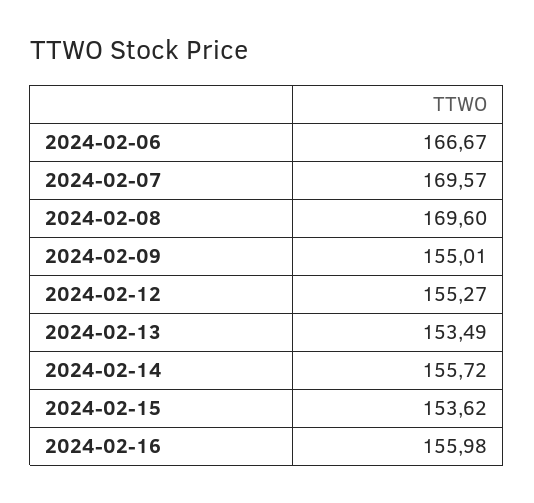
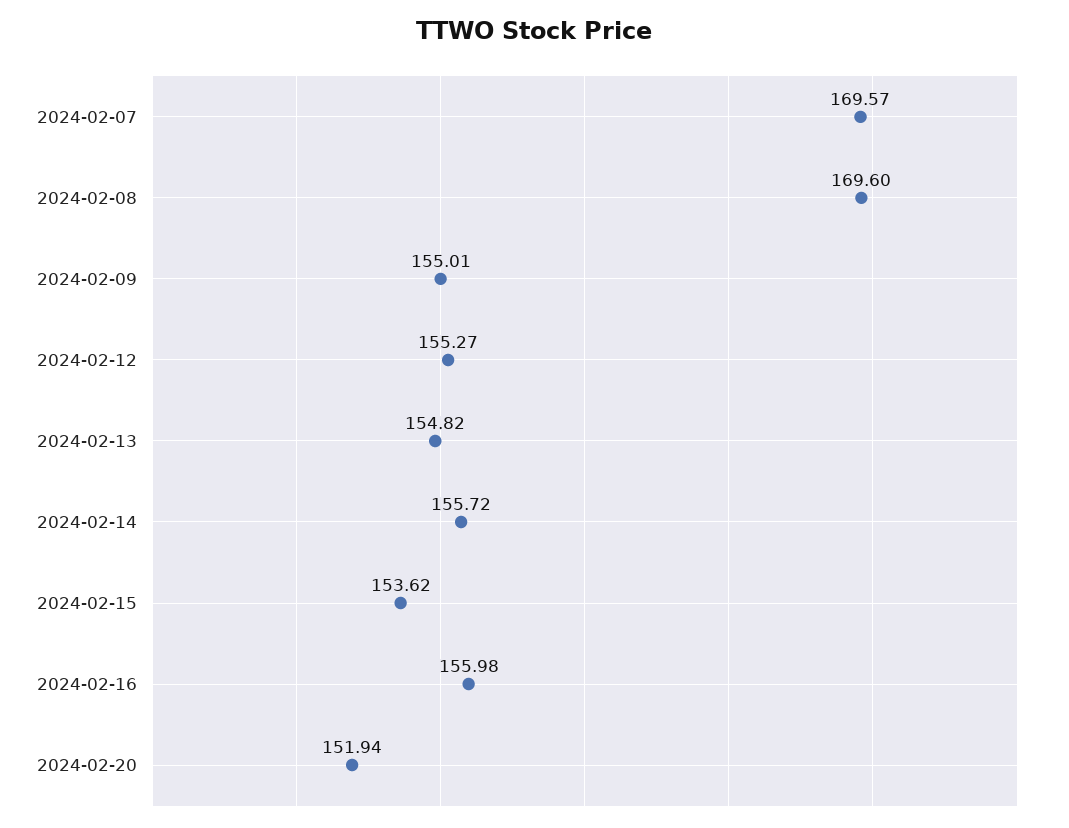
2024-02-06: 166.67 -> none
2024-02-13: 153.49 -> 154.82
2024-02-20: none -> 151.94

